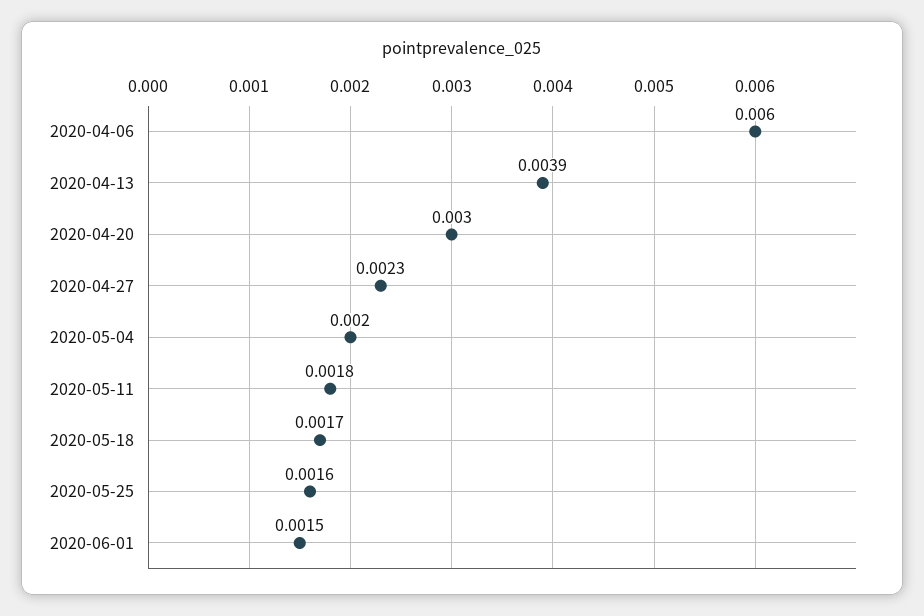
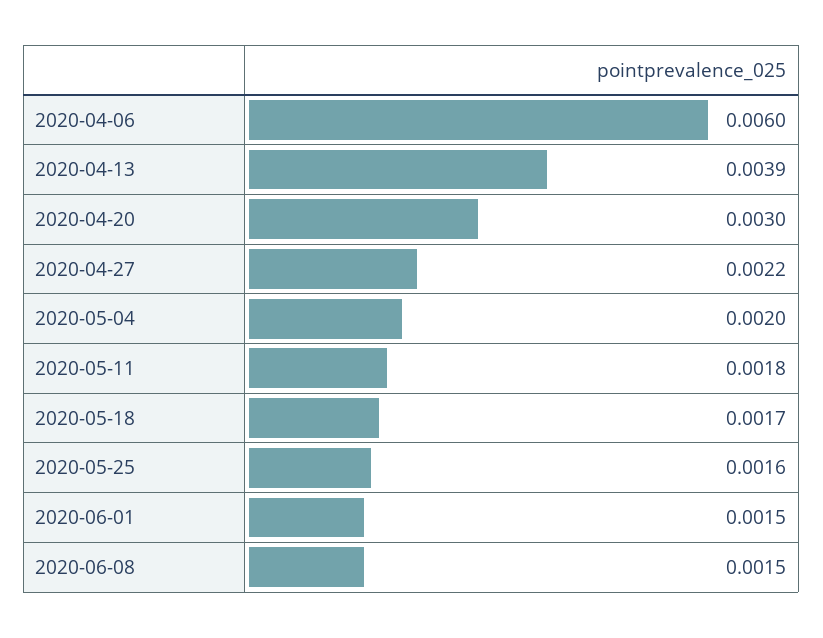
2020-04-27: 0.0023 -> 0.0022
2020-06-08: none -> 0.0015

